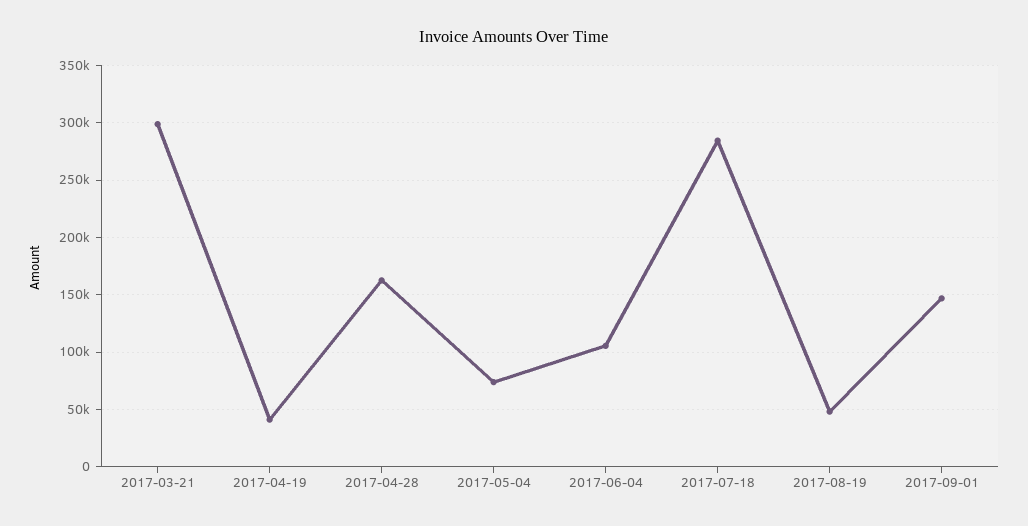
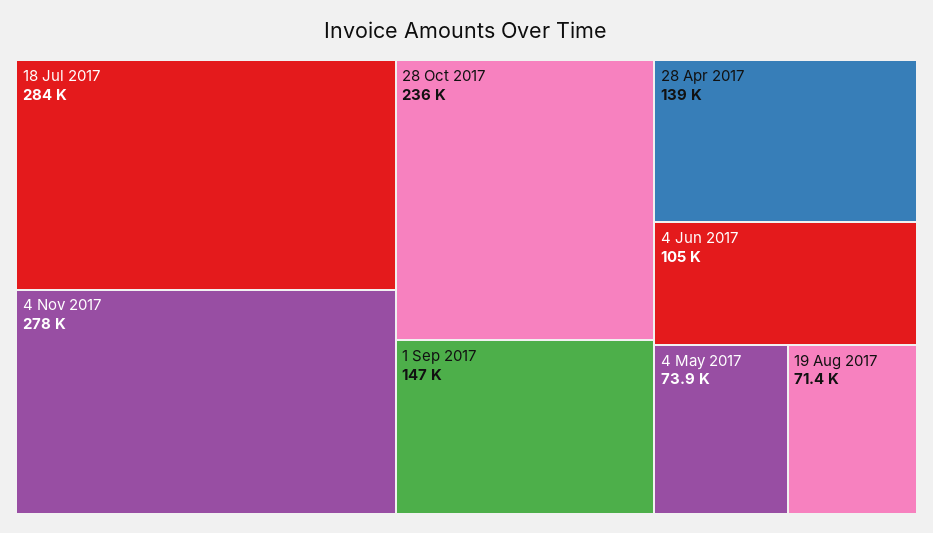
2017-03-21: 300000 -> none
2017-04-19: 40000 -> none
2017-04-28: 160000 -> 139000
2017-08-19: 50000 -> 71400
4 Nov 2017: none -> 278000
28 Oct 2017: none -> 236000

